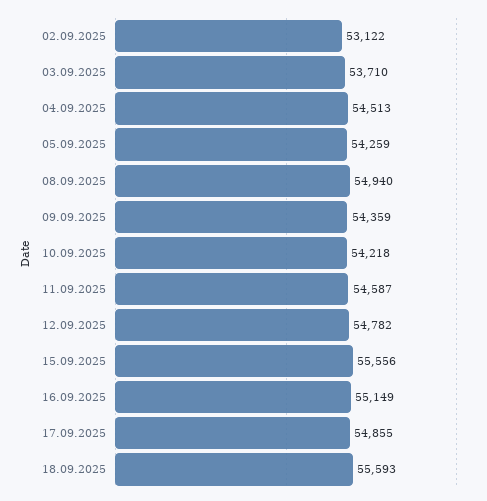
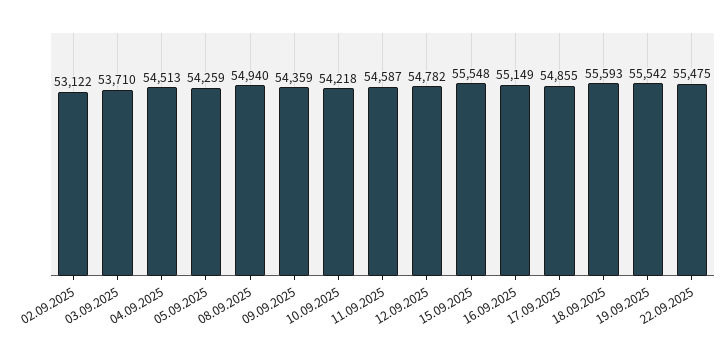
15.09.2025: 55556 -> 55548
19.09.2025: none -> 55542
22.09.2025: none -> 55475

